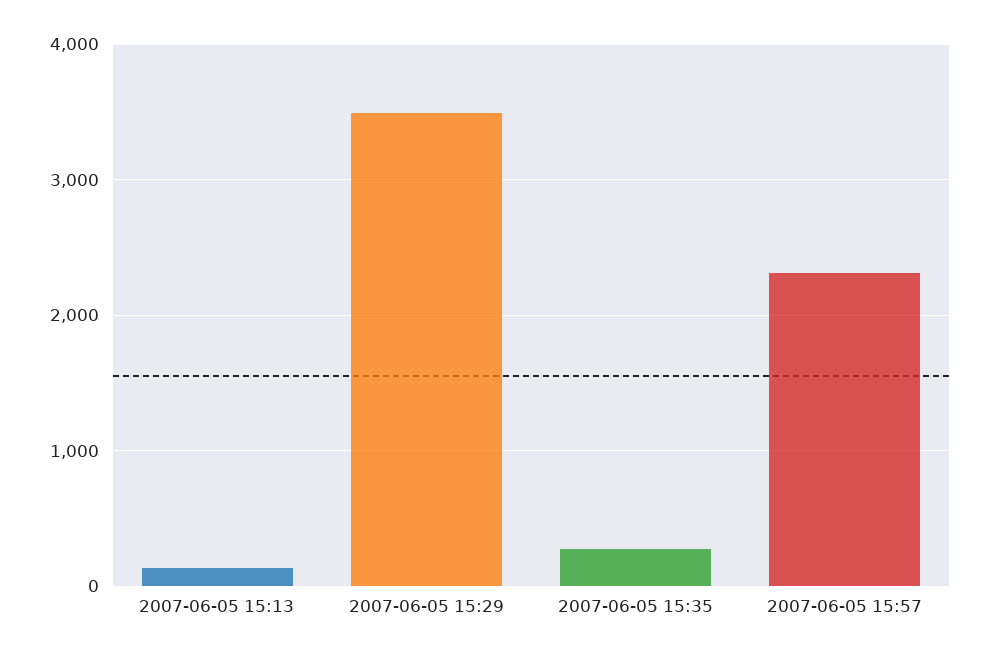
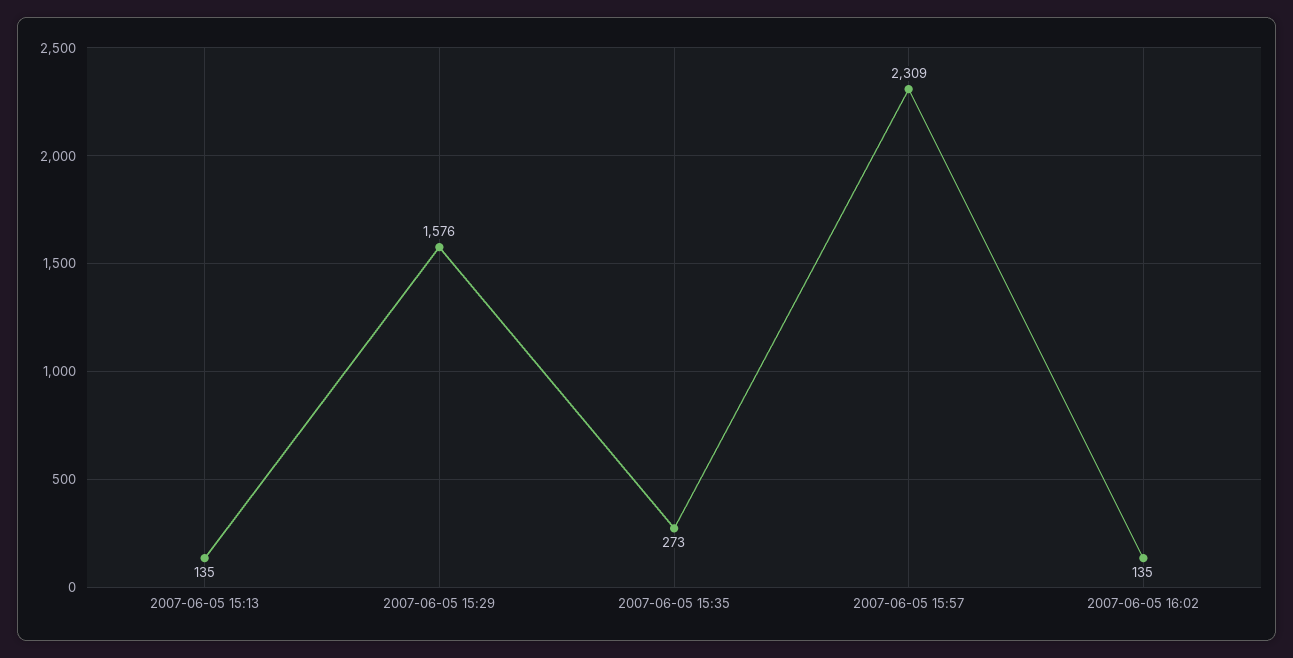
2007-06-05 15:29: 3500 -> 1576
2007-06-05 16:02: none -> 135

